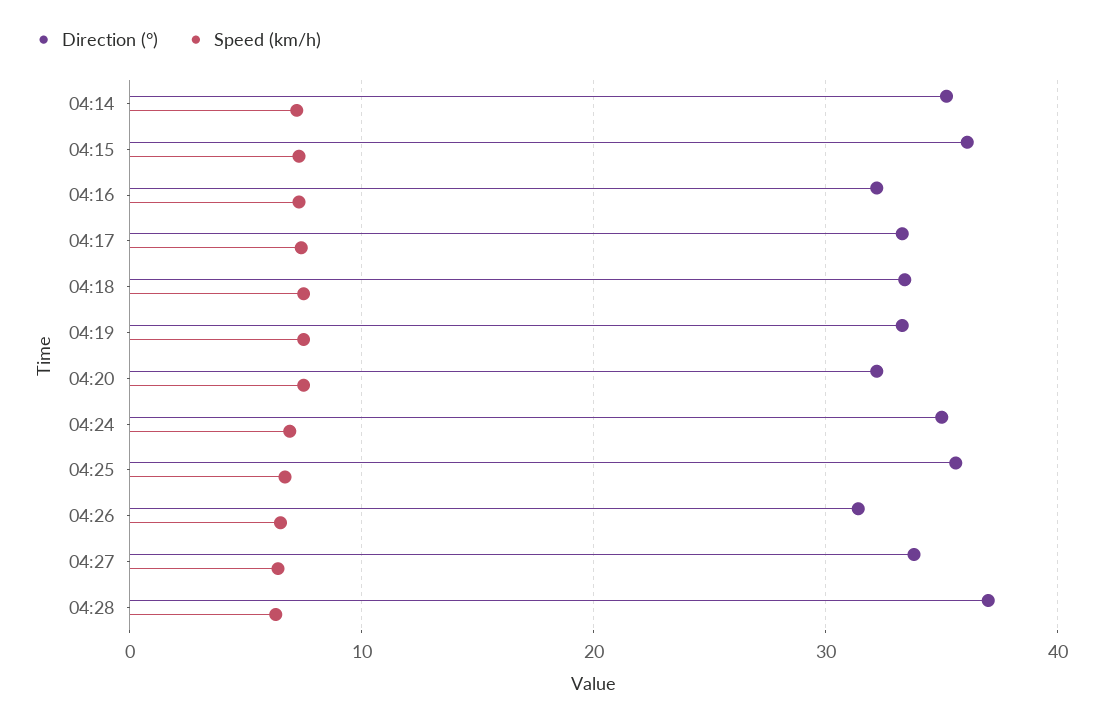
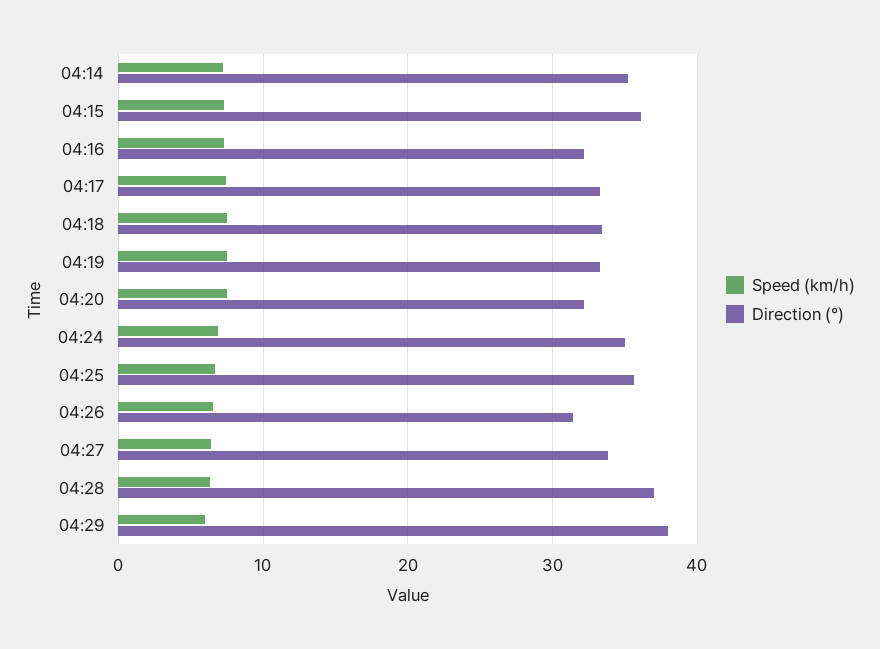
Speed (km/h), 04:29: none -> 6
Direction (°), 04:29: none -> 38

